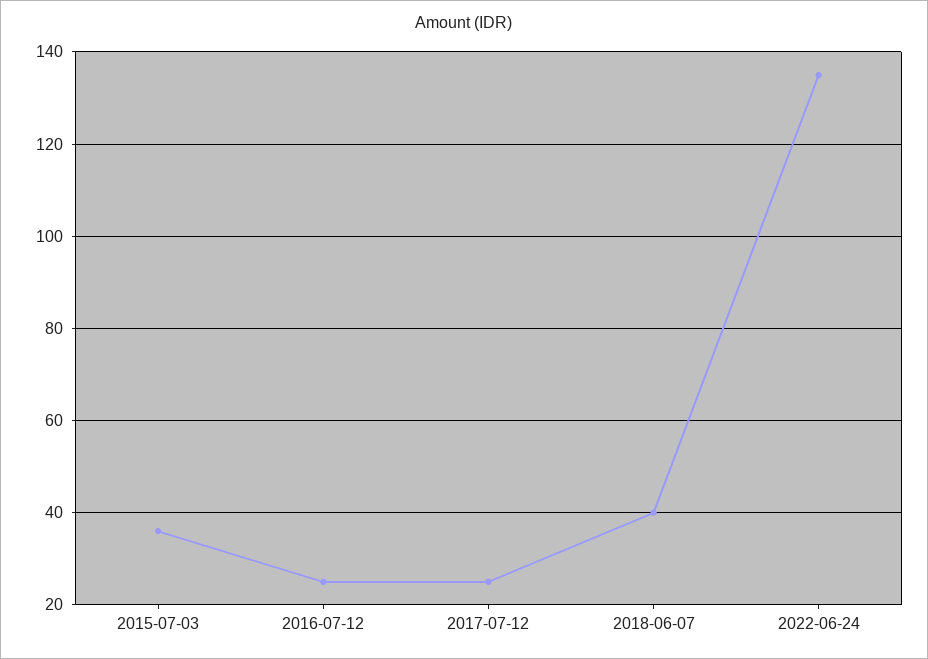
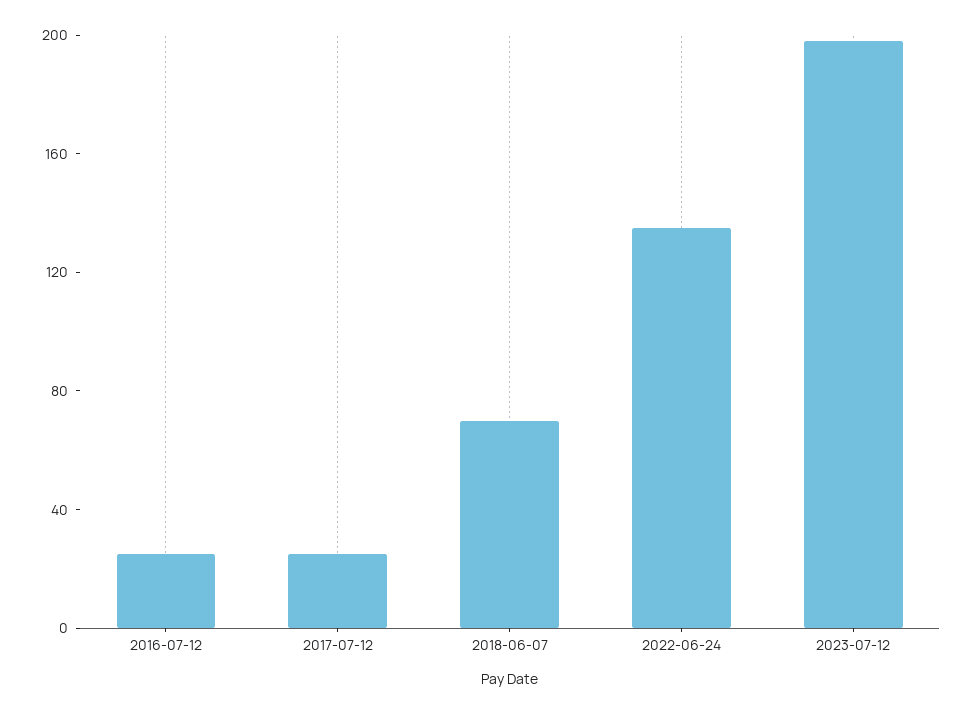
2015-07-03: 35 -> none
2018-06-07: 40 -> 70
2023-07-12: none -> 200

